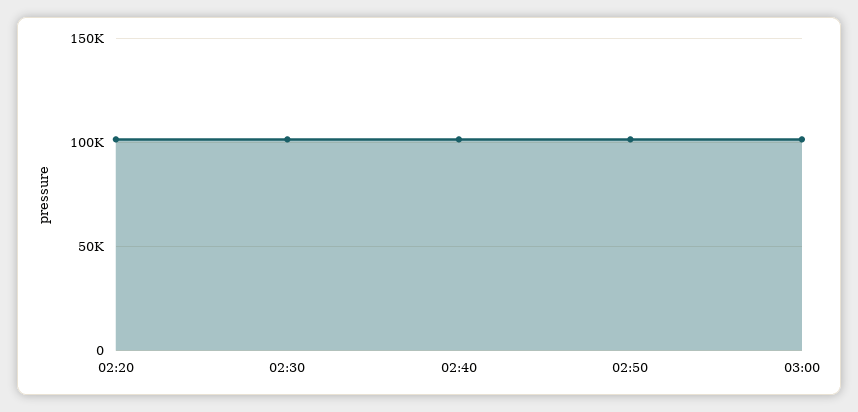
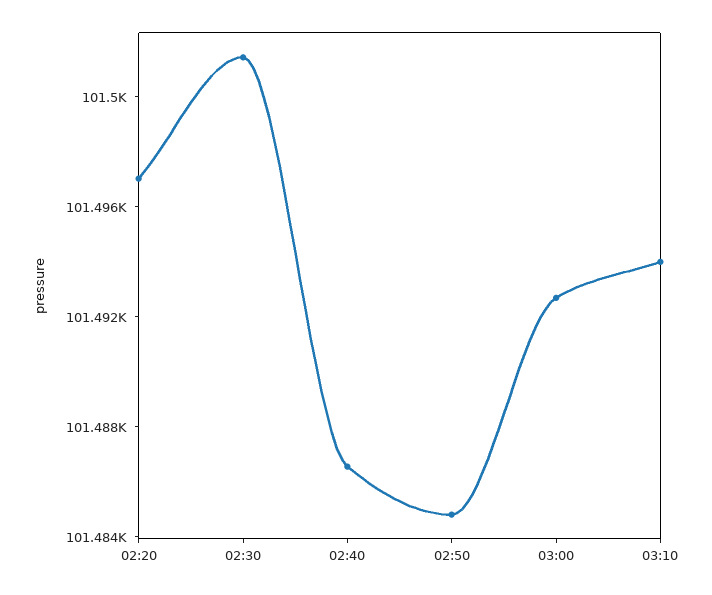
03:10: none -> 101494

